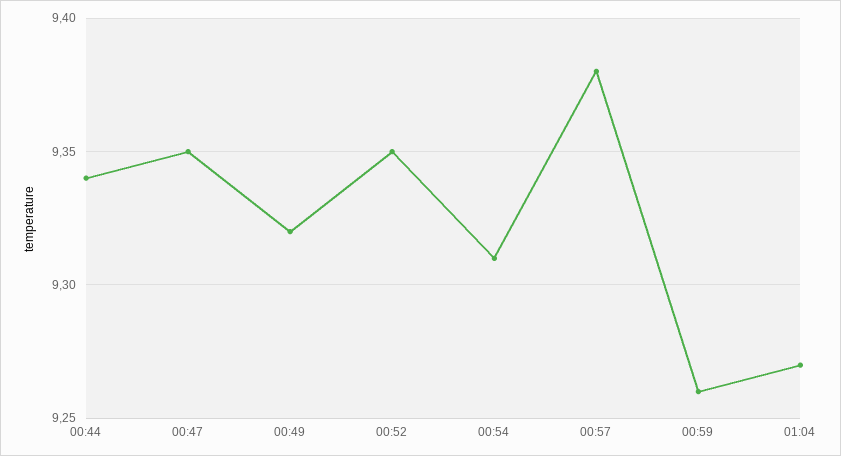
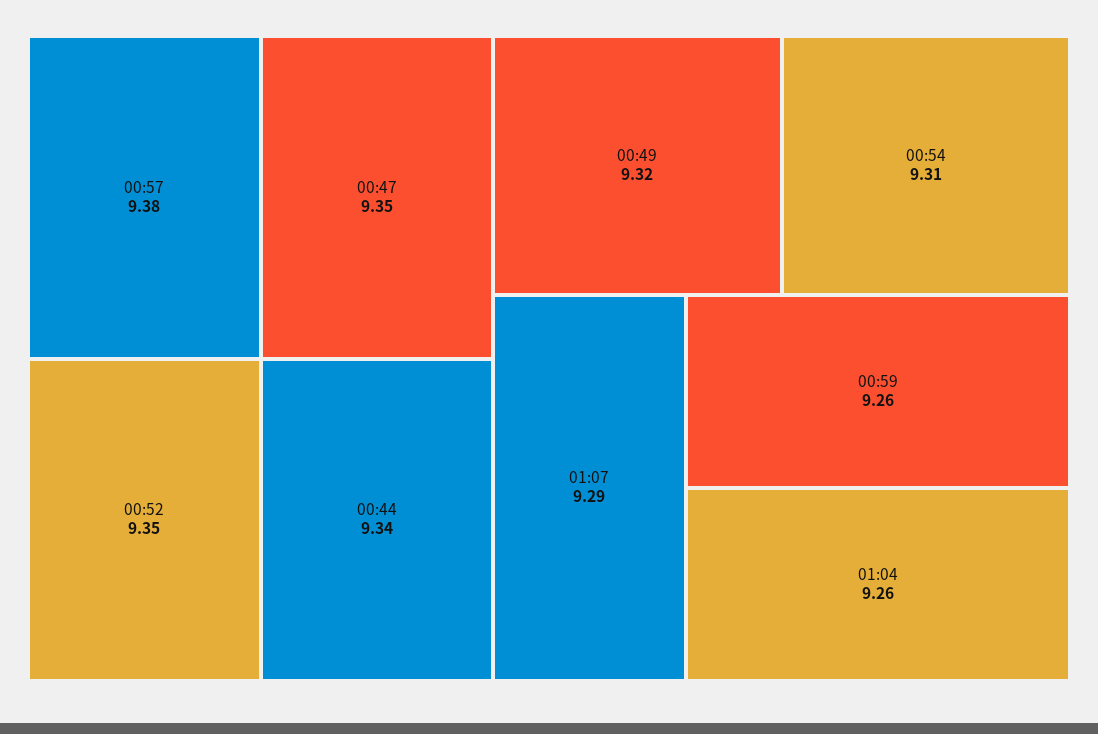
01:04: 9.27 -> 9.26
01:07: none -> 9.29

